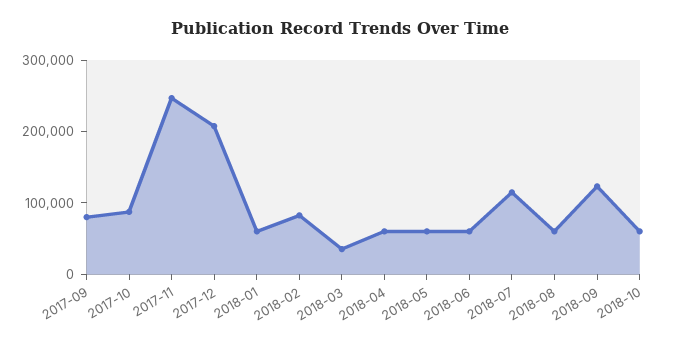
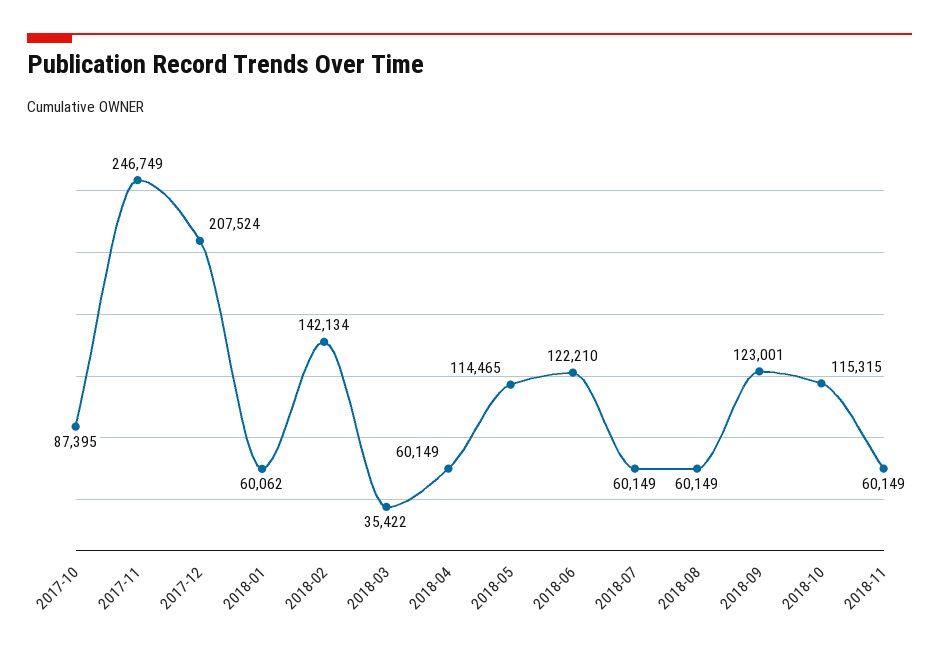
2017-09: 80000 -> none
2018-02: 80000 -> 142134
2018-05: 60000 -> 114465
2018-06: 60000 -> 122210
2018-07: 120000 -> 60149
2018-10: 60000 -> 115315
2018-11: none -> 60149

